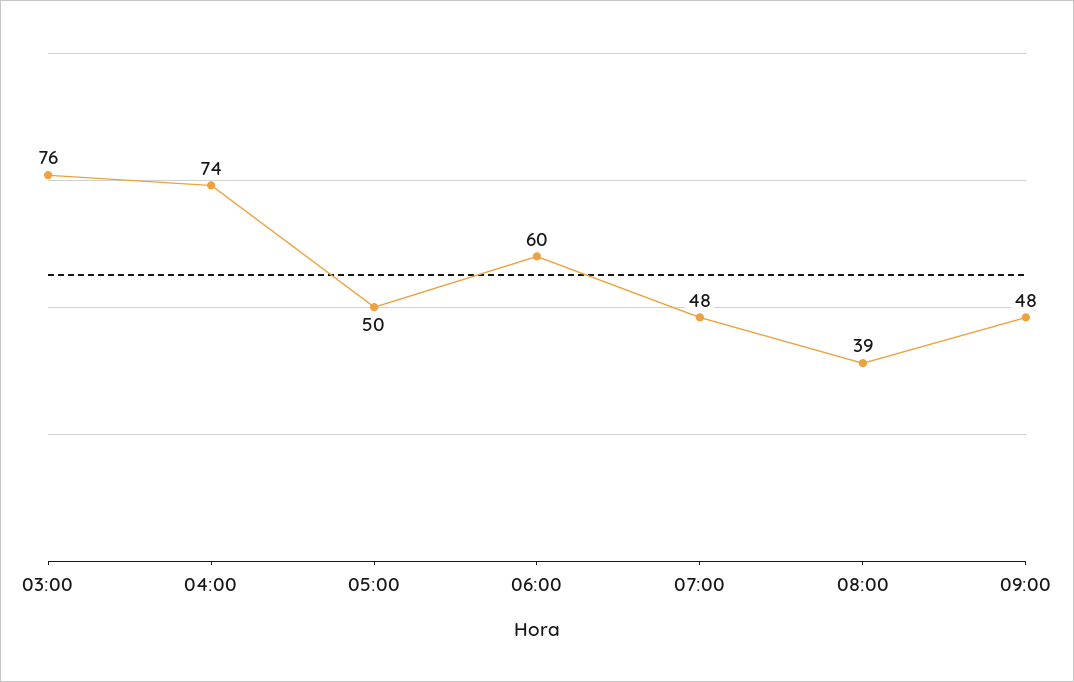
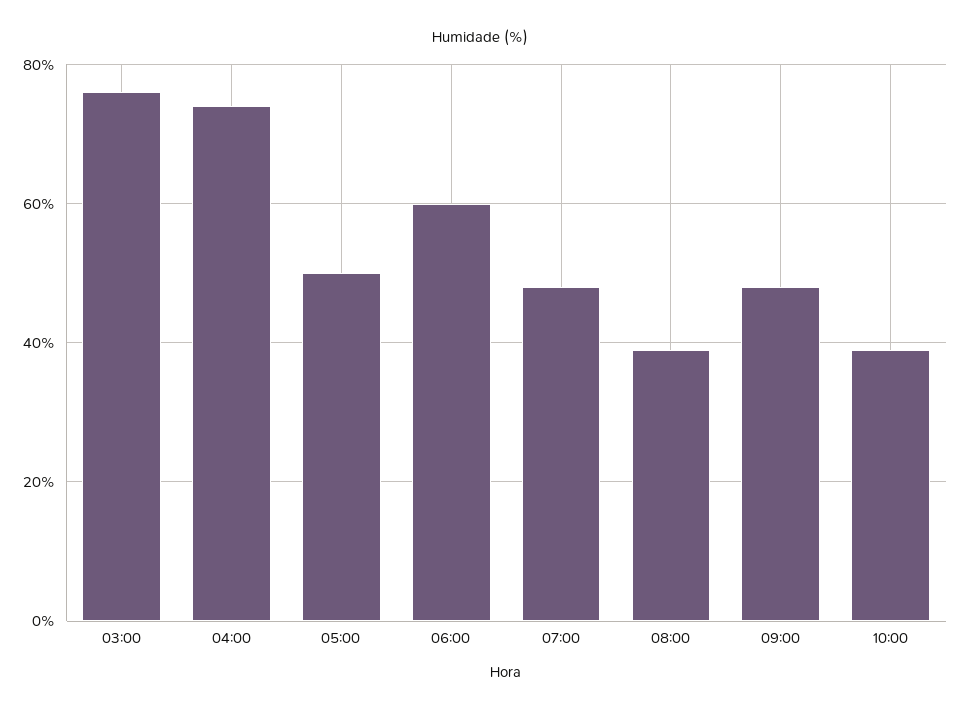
10:00: none -> 40

